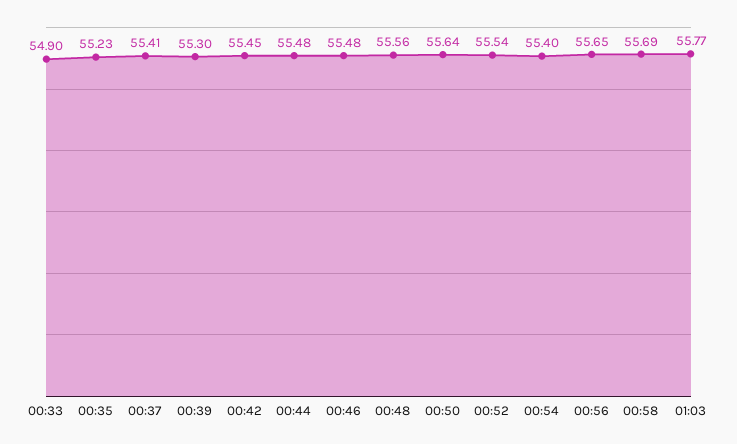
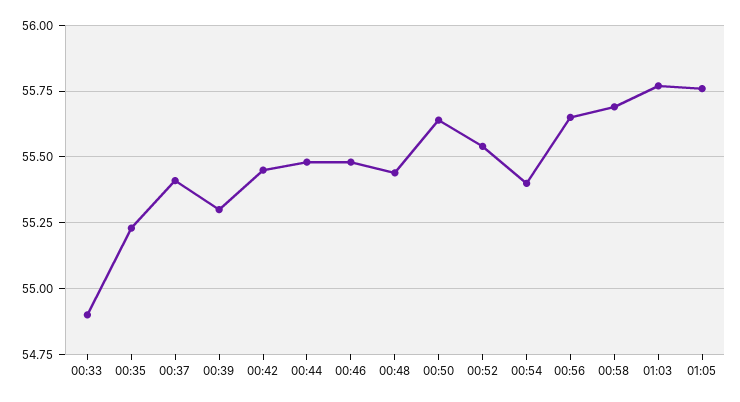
00:48: 55.56 -> 55.45
01:05: none -> 55.75

